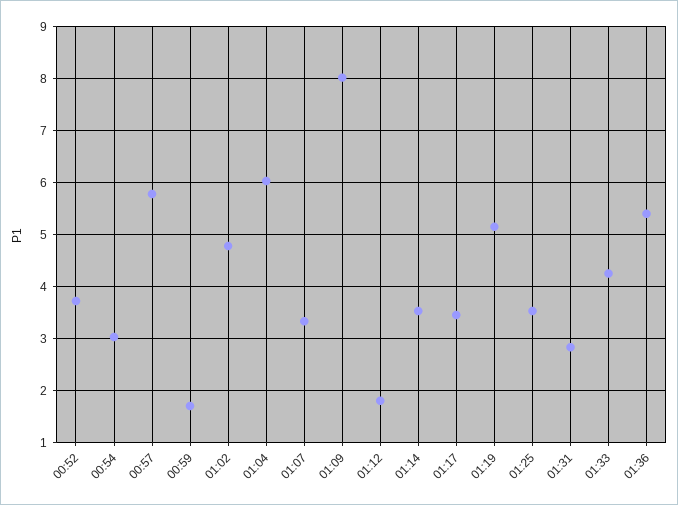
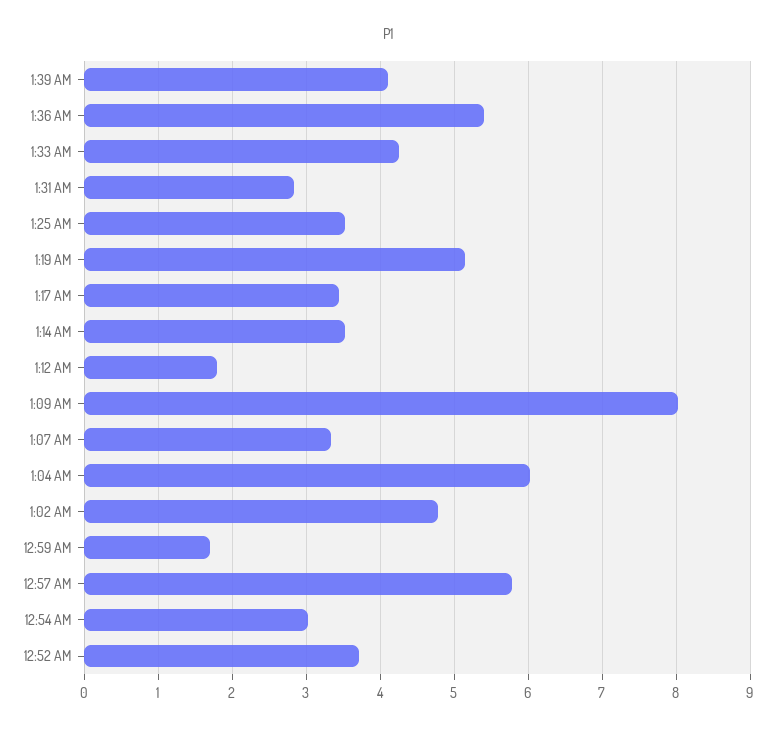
1:39 AM: none -> 4.1

